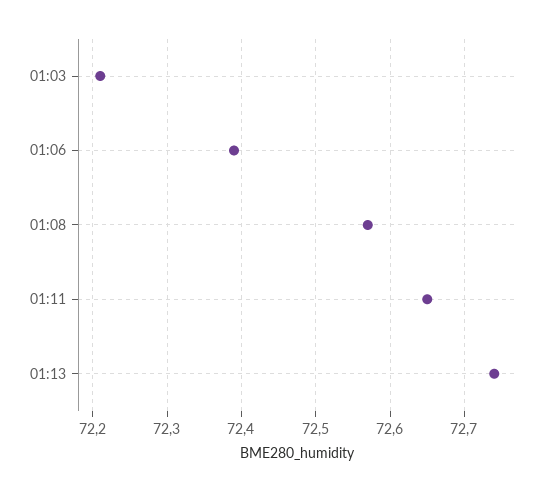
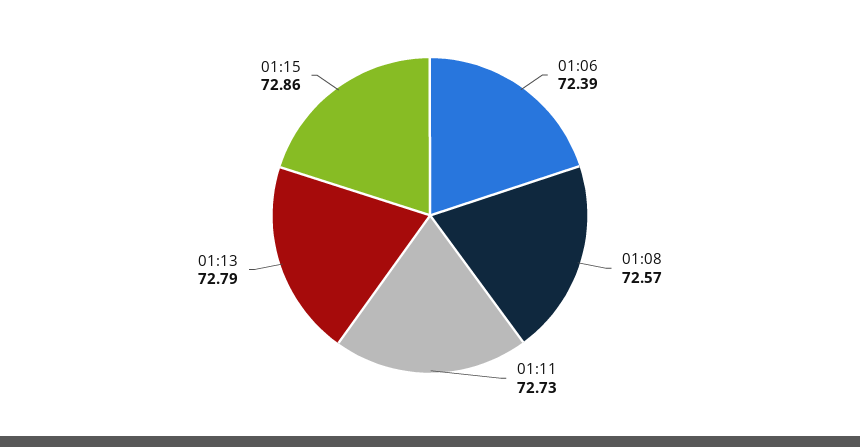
01:03: 72.21 -> none
01:11: 72.65 -> 72.73
01:13: 72.74 -> 72.79
01:15: none -> 72.86

